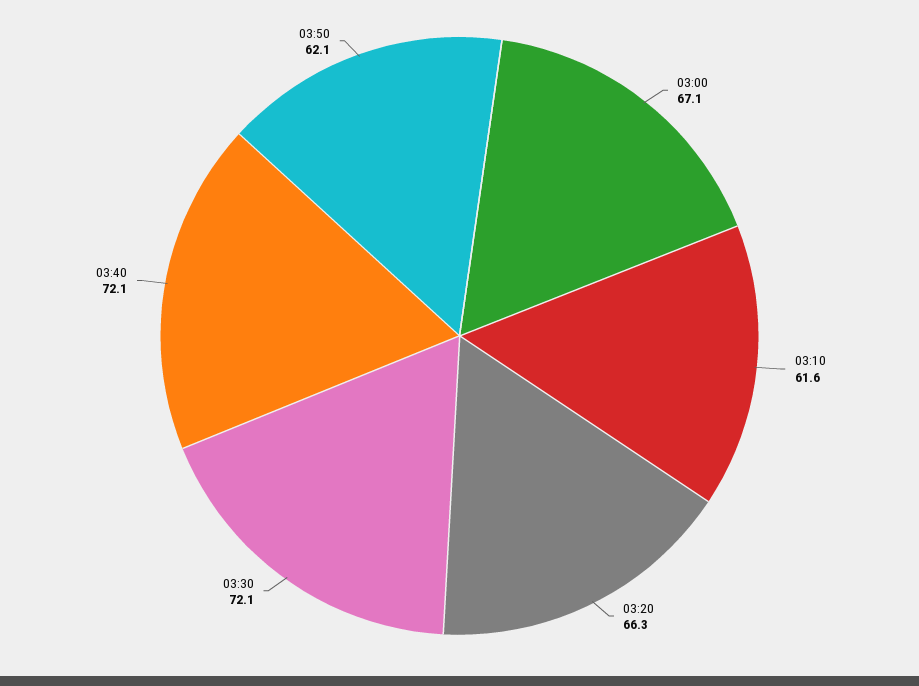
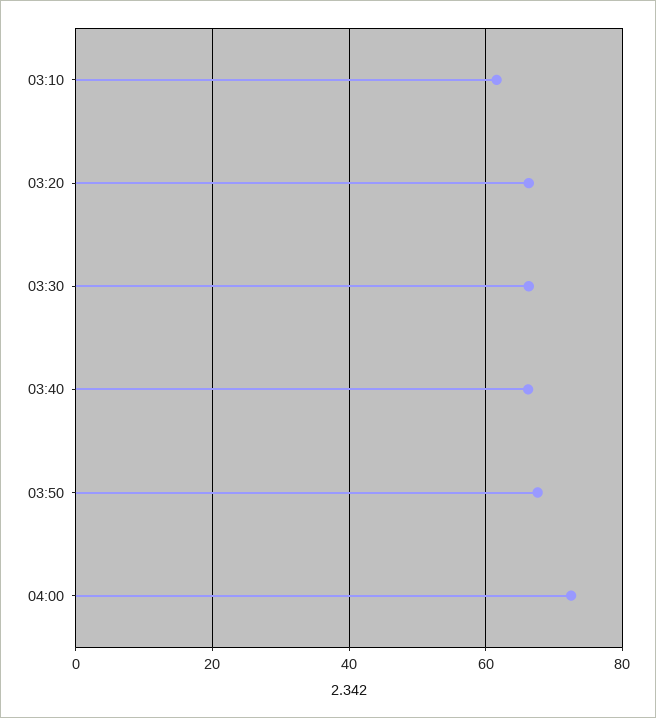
03:00: 67.1 -> none
03:30: 72.1 -> 66
03:40: 72.1 -> 66
03:50: 62.1 -> 68
04:00: none -> 72

